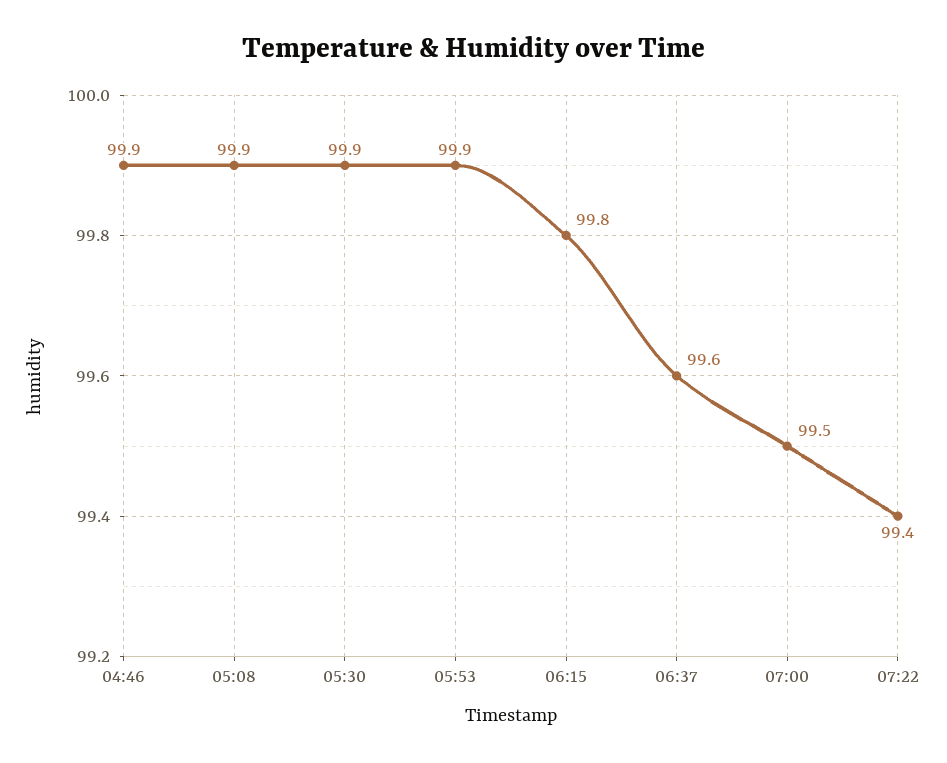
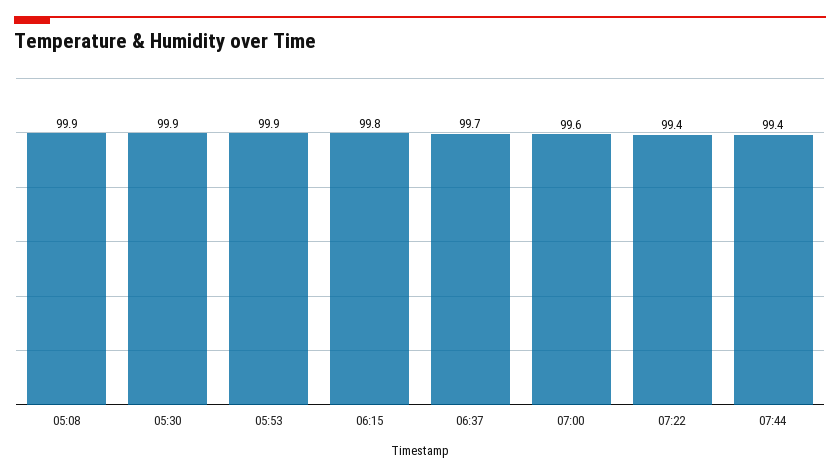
04:46: 99.9 -> none
06:37: 99.6 -> 99.7
07:00: 99.5 -> 99.6
07:44: none -> 99.4

